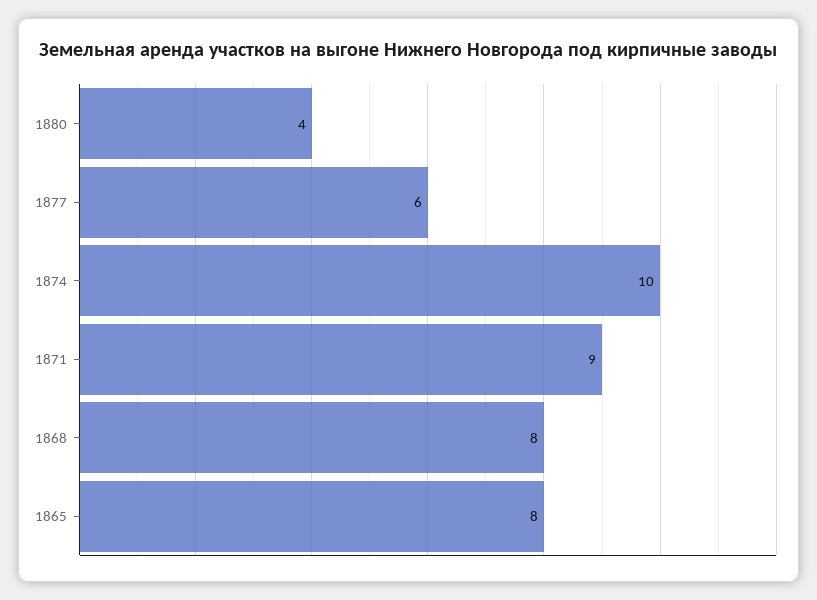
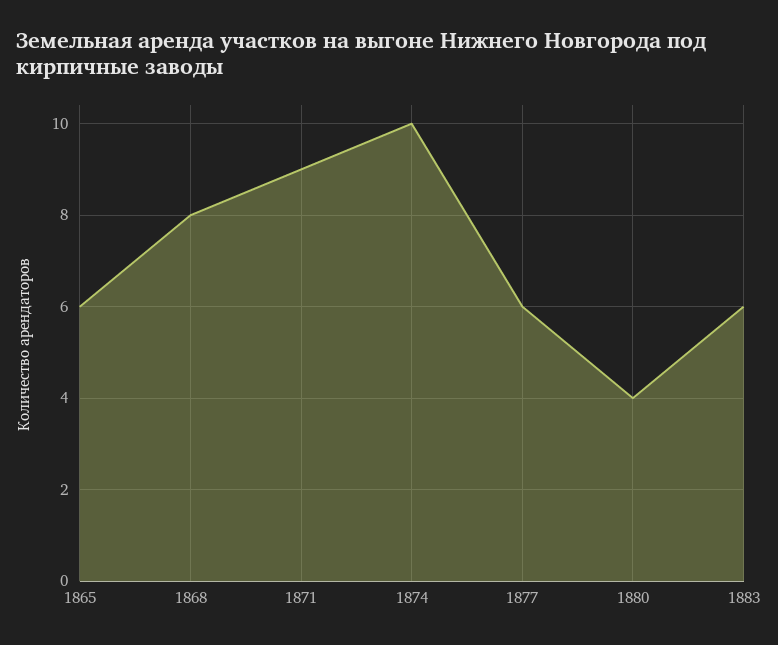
1865: 8 -> 6
1883: none -> 6

